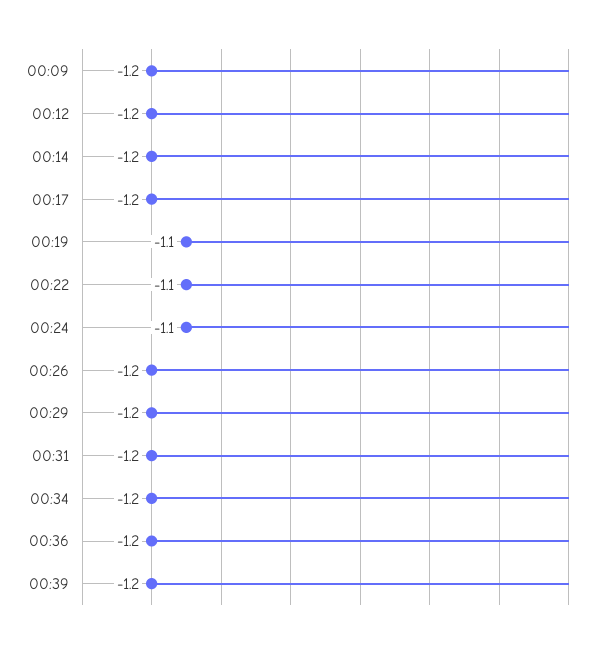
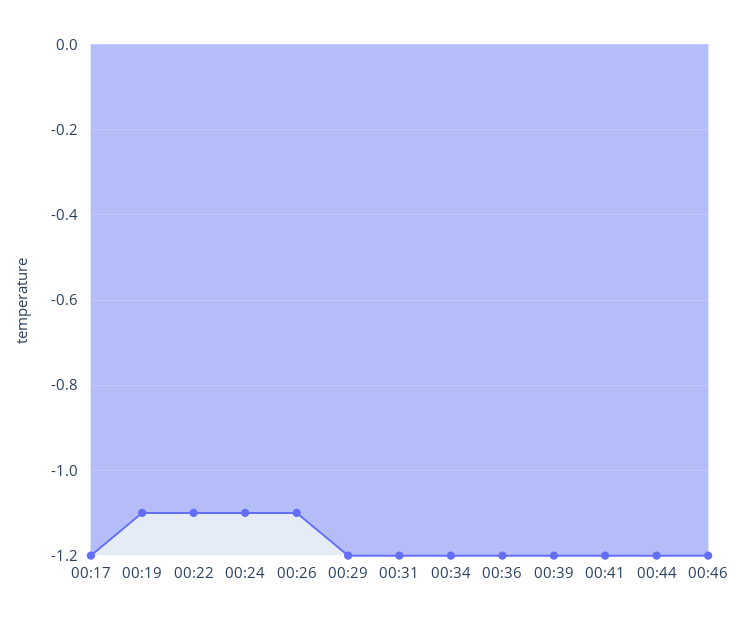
00:09: -1.2 -> none
00:12: -1.2 -> none
00:14: -1.2 -> none
00:26: -1.2 -> -1.1
00:41: none -> -1.2
00:44: none -> -1.2
00:46: none -> -1.2

